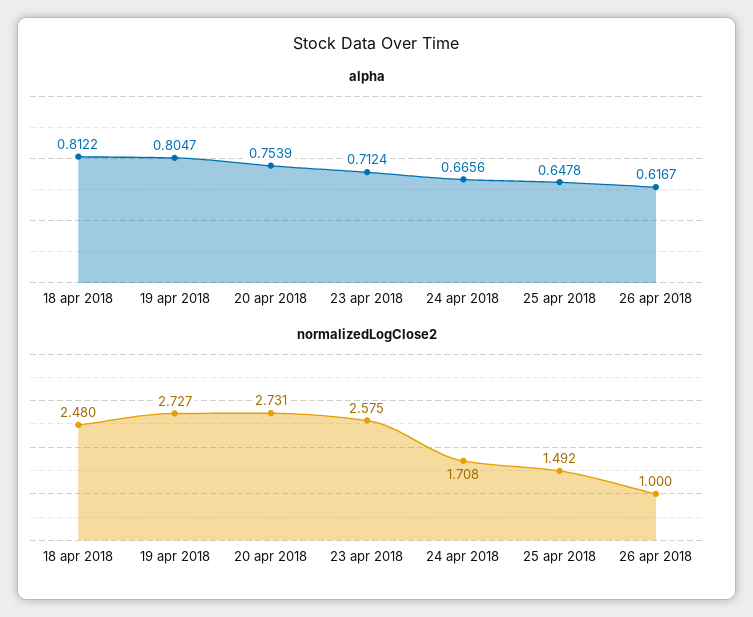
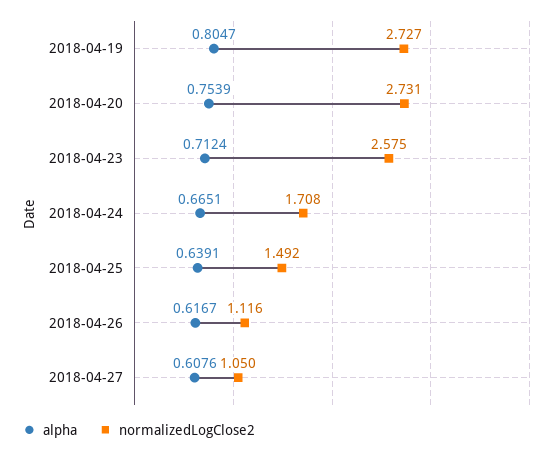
alpha, 18 apr 2018: 0.8122 -> none
alpha, 24 apr 2018: 0.6656 -> 0.6651
alpha, 25 apr 2018: 0.6478 -> 0.6391
normalizedLogClose2, 18 apr 2018: 2.48 -> none
normalizedLogClose2, 26 apr 2018: 1 -> 1.116
alpha, 2018-04-27: none -> 0.6076
normalizedLogClose2, 2018-04-27: none -> 1.05

